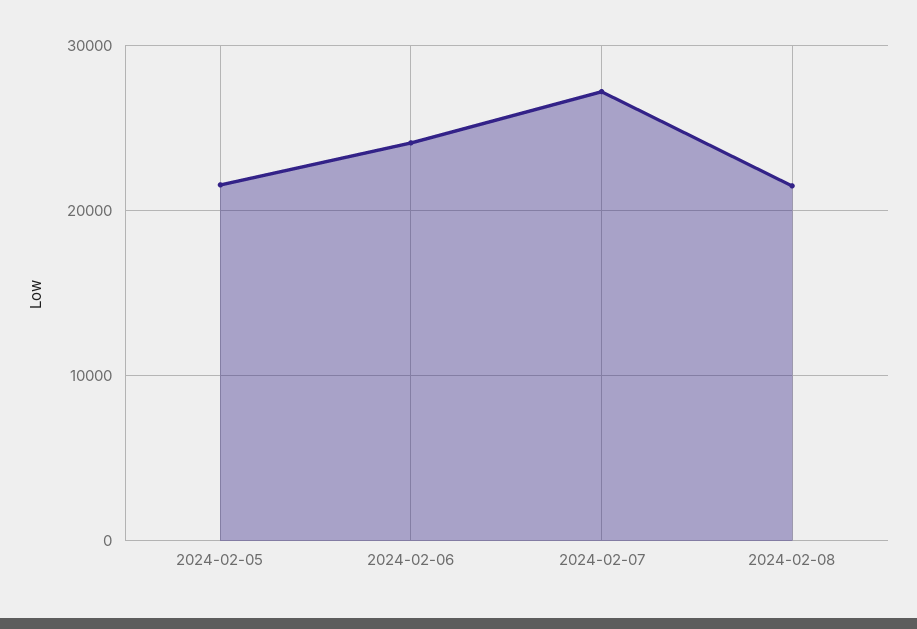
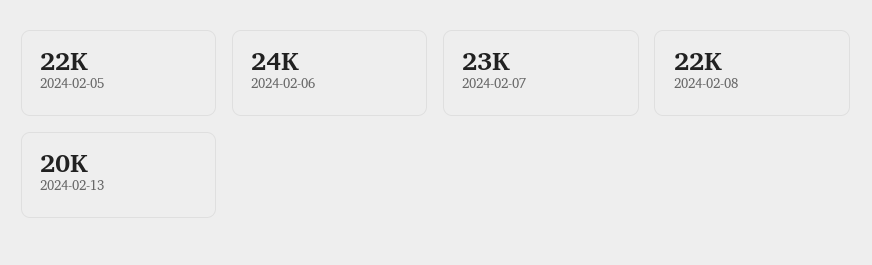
2024-02-07: 27000 -> 23000
2024-02-13: none -> 20000

